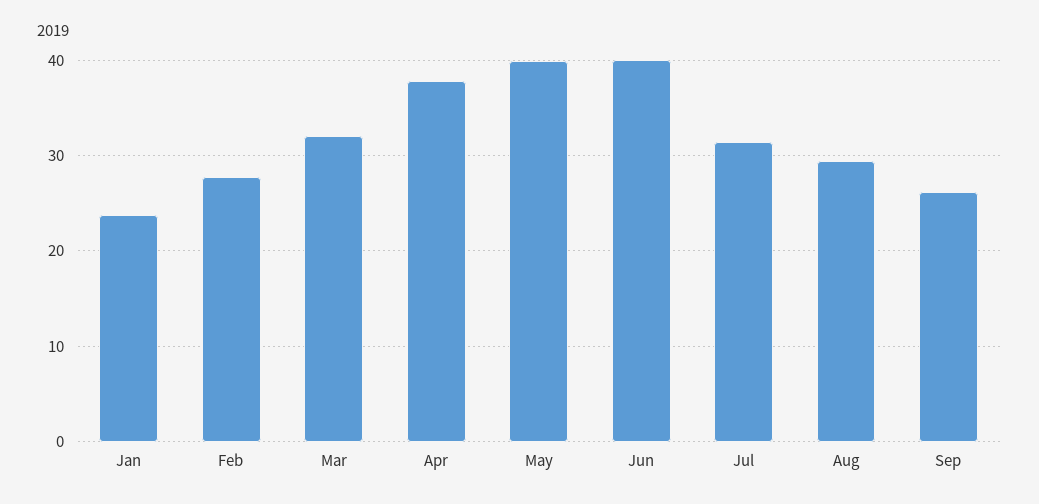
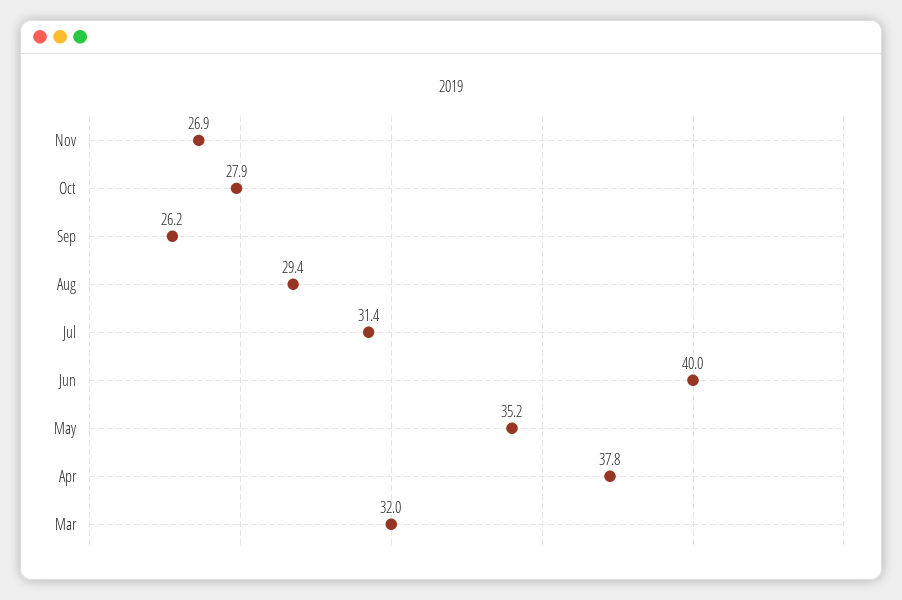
Jan: 24 -> none
Feb: 28 -> none
May: 40 -> 35.2
Nov: none -> 26.9
Oct: none -> 27.9

